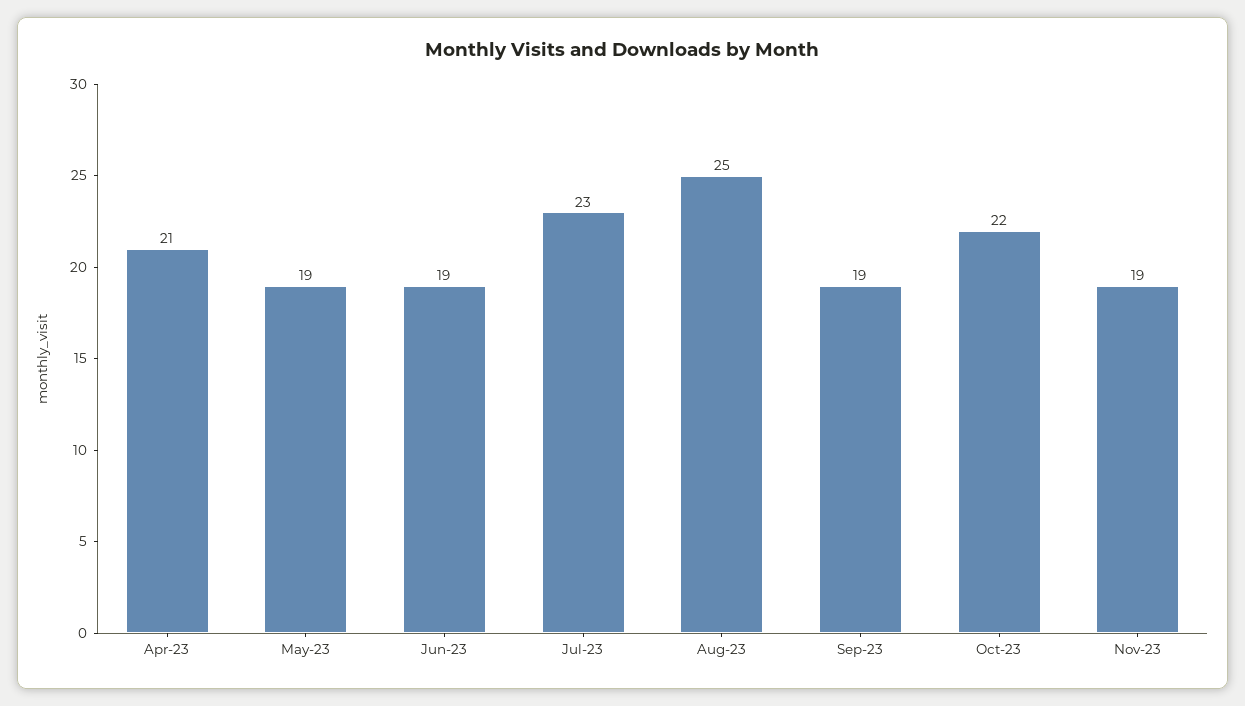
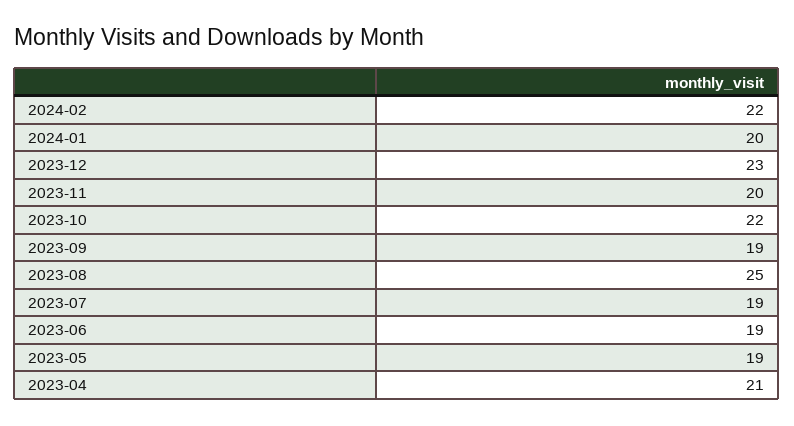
Jul-23: 23 -> 19
Nov-23: 19 -> 20
2024-02: none -> 22
2024-01: none -> 20
2023-12: none -> 23

